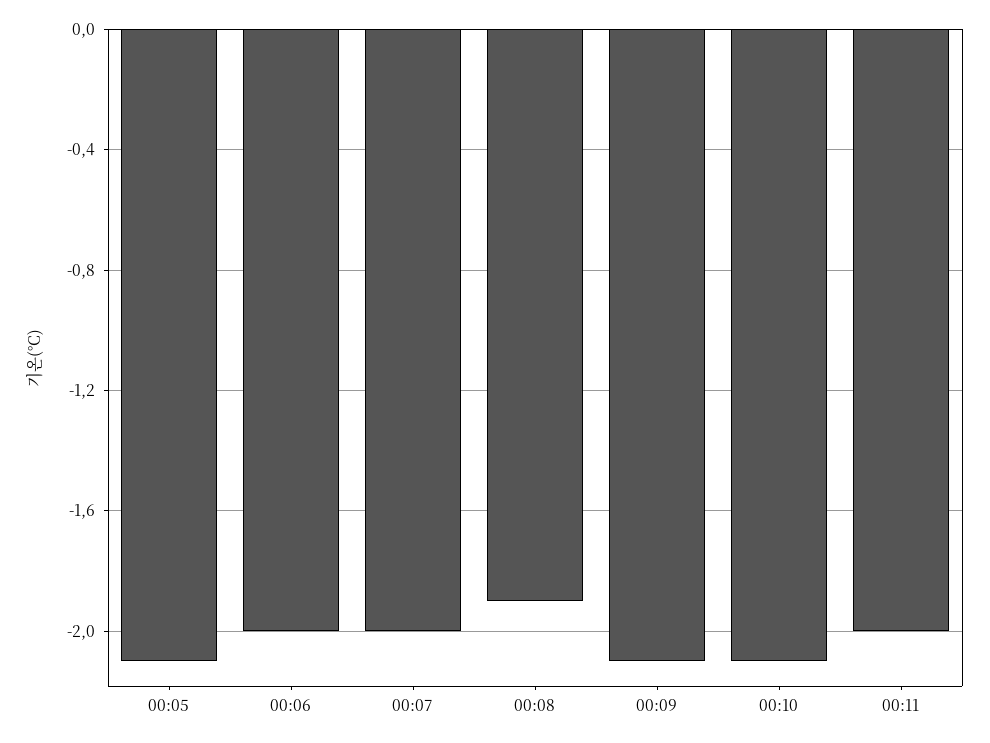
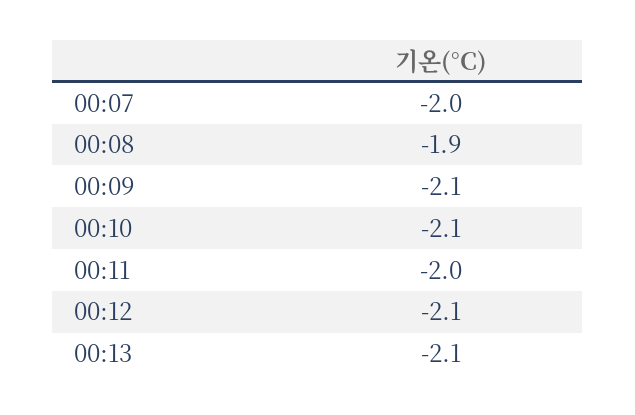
00:05: -2.1 -> none
00:06: -2 -> none
00:12: none -> -2.1
00:13: none -> -2.1

